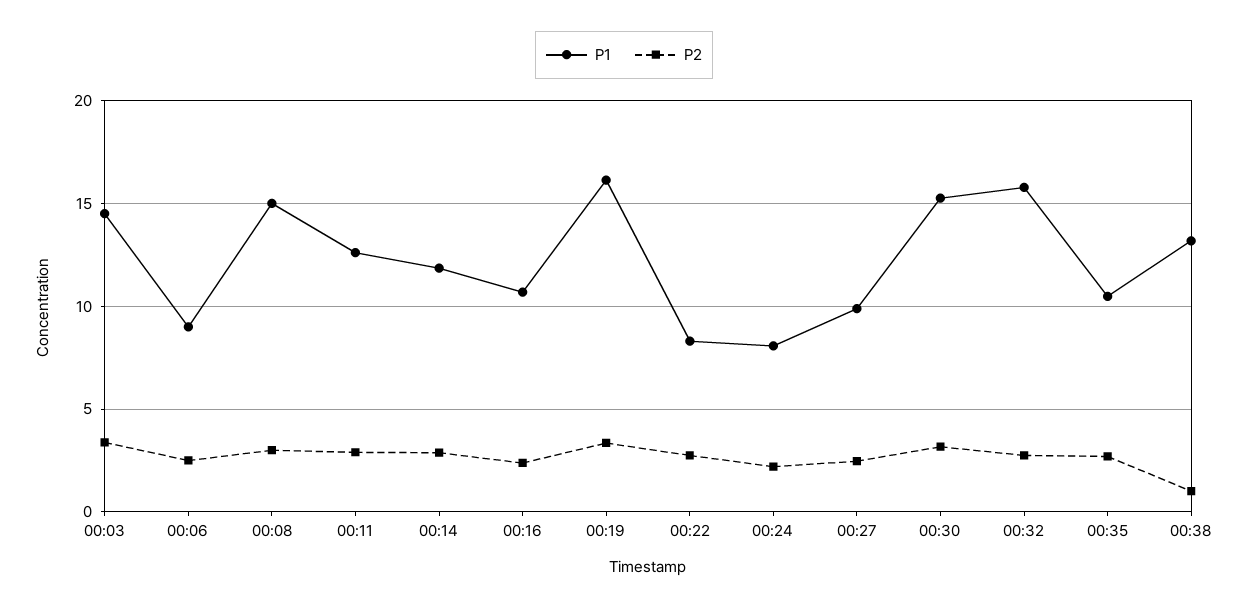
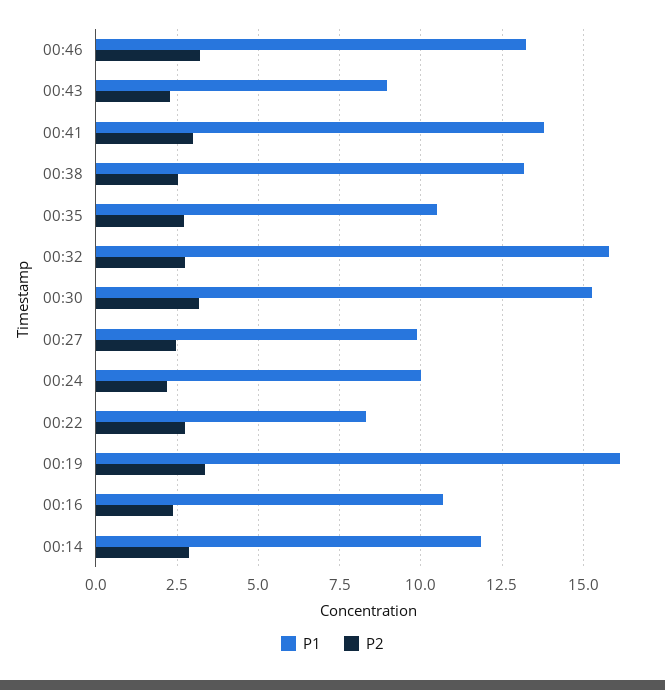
P1, 00:03: 14.5 -> none
P2, 00:03: 3.5 -> none
P1, 00:06: 9 -> none
P2, 00:06: 2.5 -> none
P1, 00:08: 15 -> none
P2, 00:08: 3 -> none
P1, 00:11: 12.5 -> none
P2, 00:11: 3 -> none
P1, 00:24: 8 -> 10
P2, 00:38: 1 -> 2.5
P1, 00:46: none -> 13.25
P2, 00:46: none -> 3.25
P1, 00:43: none -> 9
P2, 00:43: none -> 2.25
P1, 00:41: none -> 13.75
P2, 00:41: none -> 3

